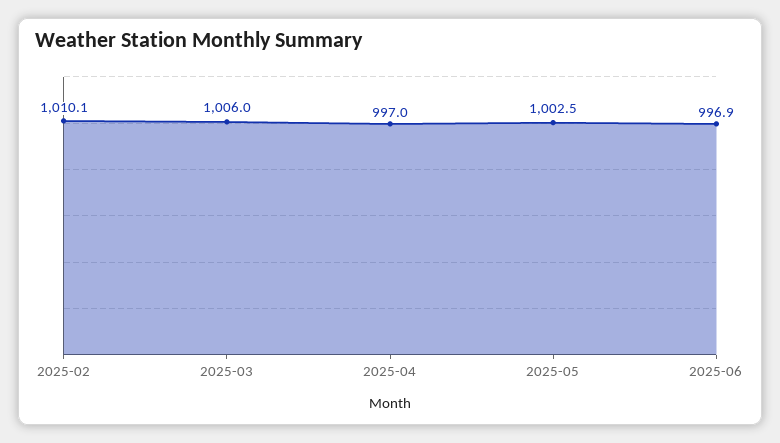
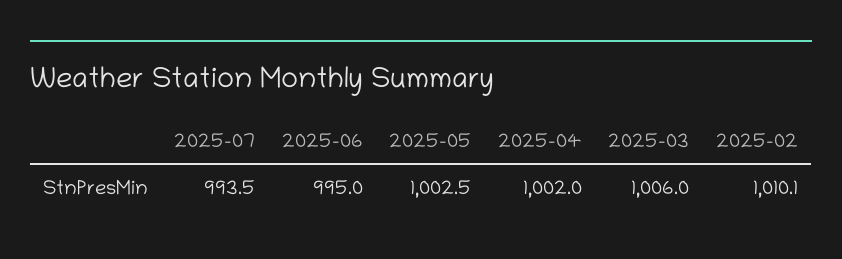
2025-04: 997 -> 1002
2025-06: 996.9 -> 995
2025-07: none -> 993.5

